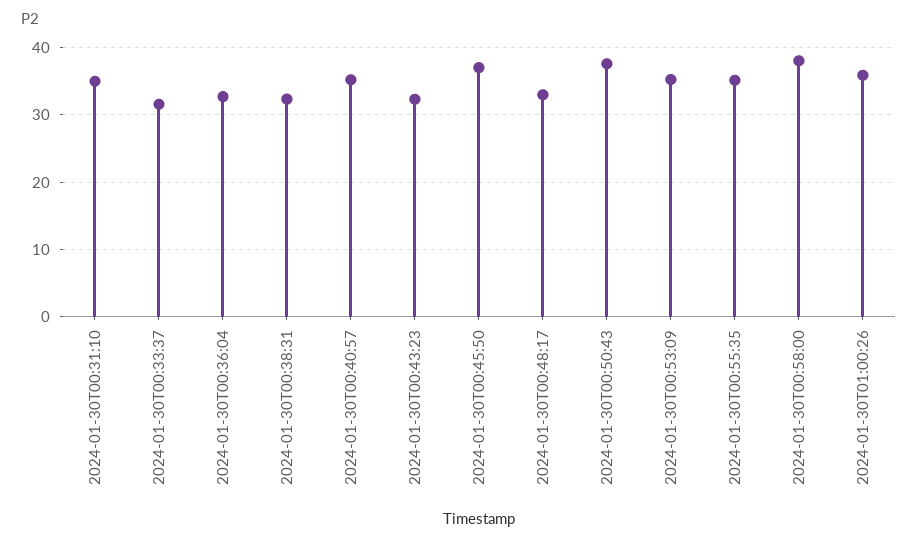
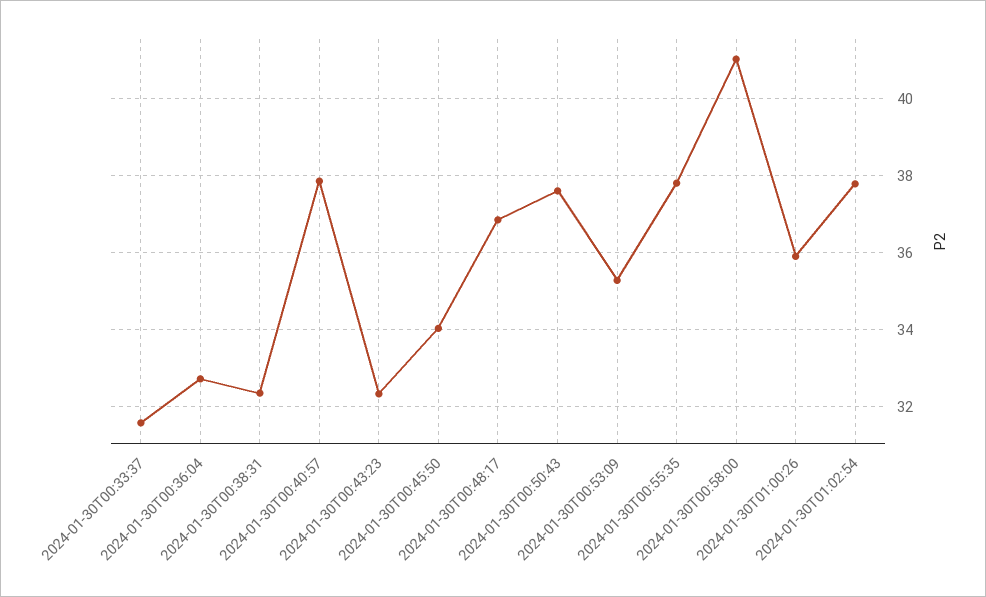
2024-01-30T00:31:10: 35 -> none
2024-01-30T00:40:57: 35 -> 37.8
2024-01-30T00:45:50: 37 -> 34
2024-01-30T00:48:17: 33 -> 36.8
2024-01-30T00:55:35: 35 -> 37.8
2024-01-30T00:58:00: 38 -> 41
2024-01-30T01:02:54: none -> 37.8

